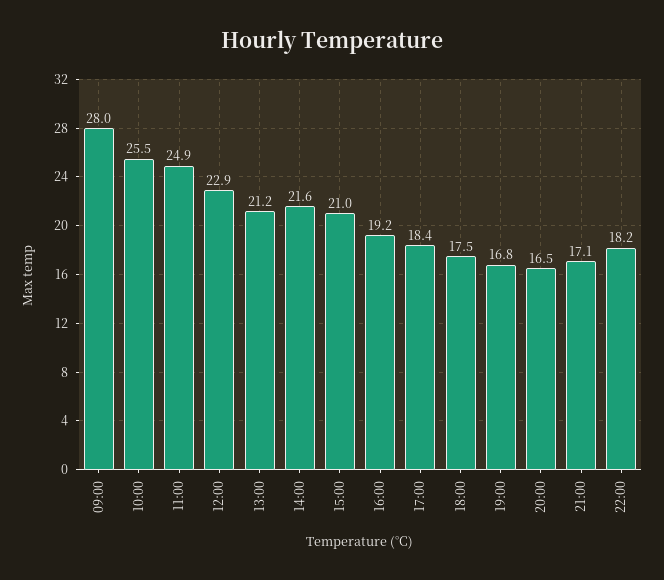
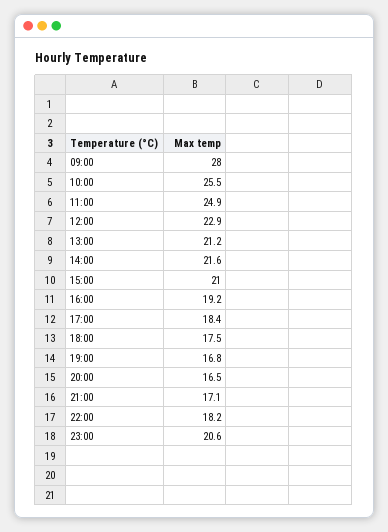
23:00: none -> 20.6

